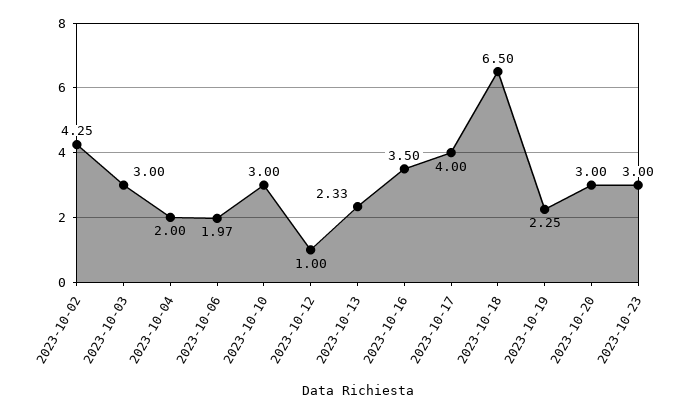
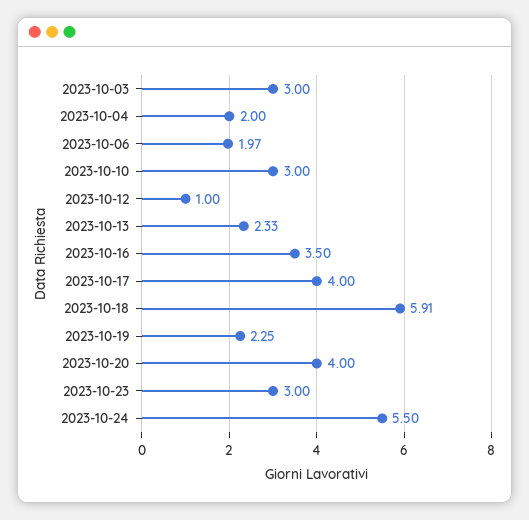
2023-10-02: 4.25 -> none
2023-10-18: 6.5 -> 5.91
2023-10-20: 3 -> 4
2023-10-24: none -> 5.5

